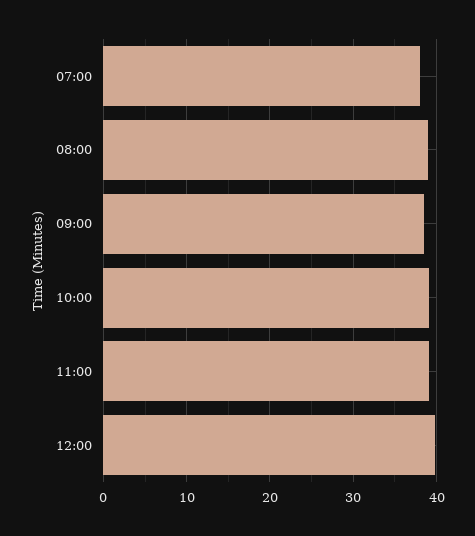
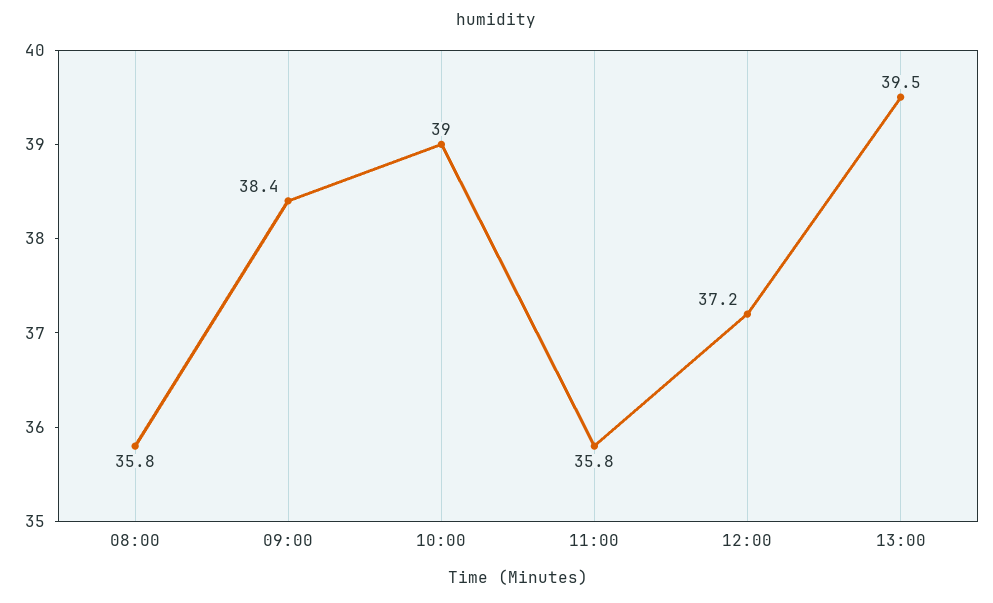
07:00: 38 -> none
08:00: 39 -> 35.8
11:00: 39 -> 35.8
12:00: 40 -> 37.2
13:00: none -> 39.5

